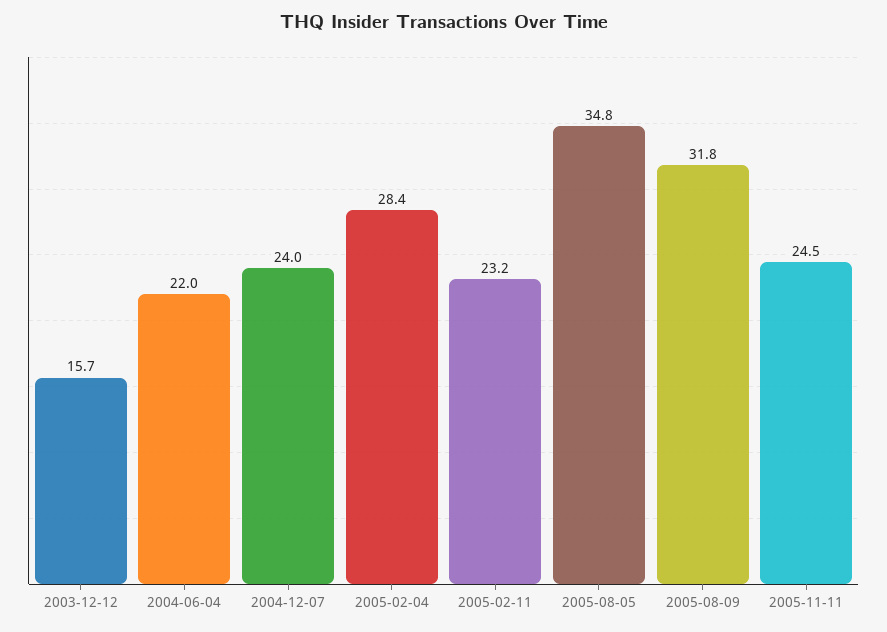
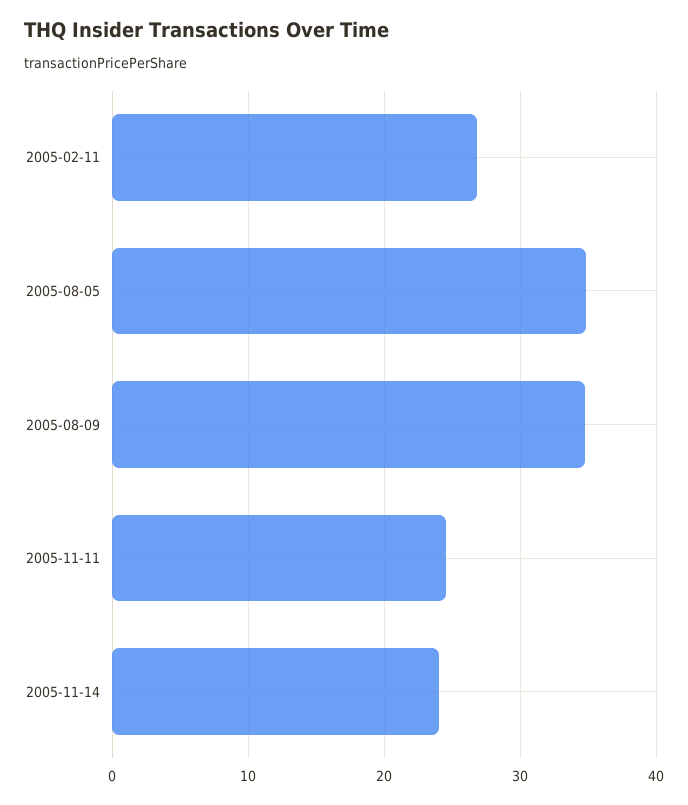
2003-12-12: 15.7 -> none
2004-06-04: 22 -> none
2004-12-07: 24 -> none
2005-02-04: 28.4 -> none
2005-02-11: 23.2 -> 27
2005-08-09: 31.8 -> 35
2005-11-14: none -> 24

